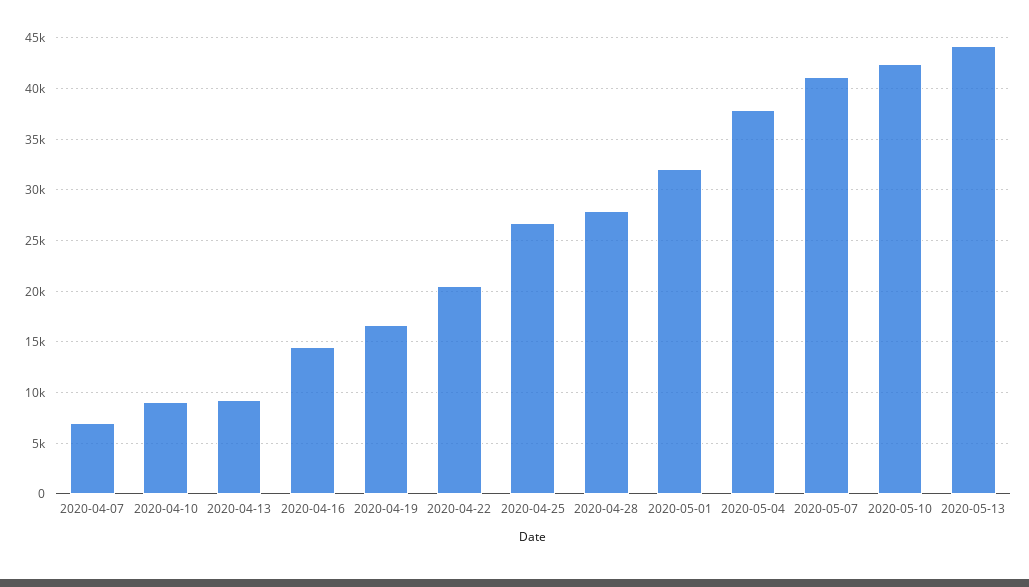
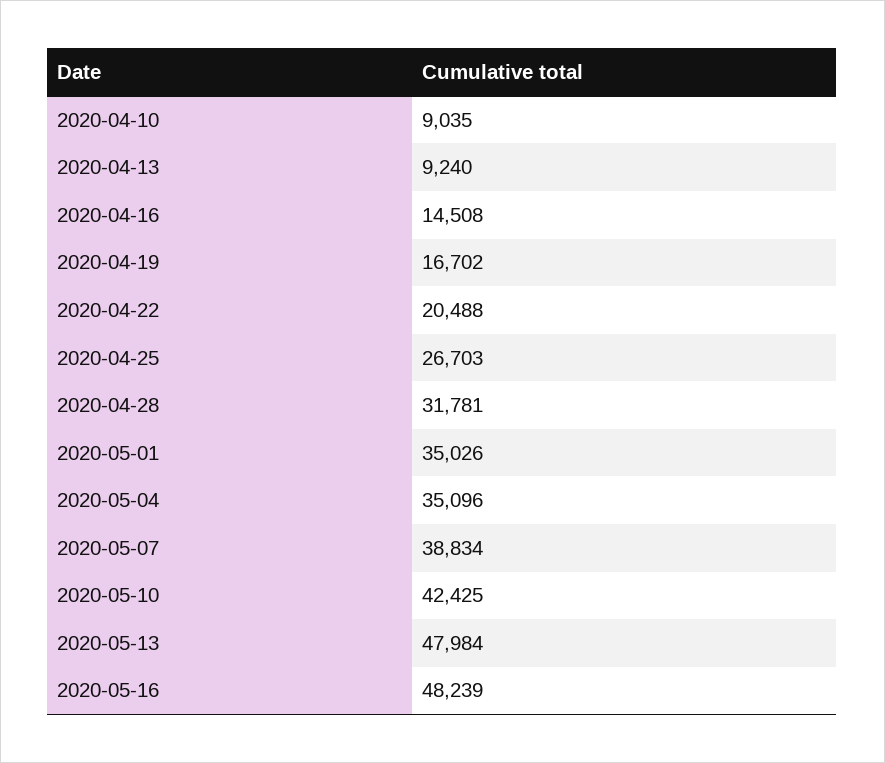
2020-04-07: 7000 -> none
2020-04-28: 28000 -> 31781
2020-05-01: 32000 -> 35026
2020-05-04: 38000 -> 35096
2020-05-07: 41000 -> 38834
2020-05-13: 44000 -> 47984
2020-05-16: none -> 48239

